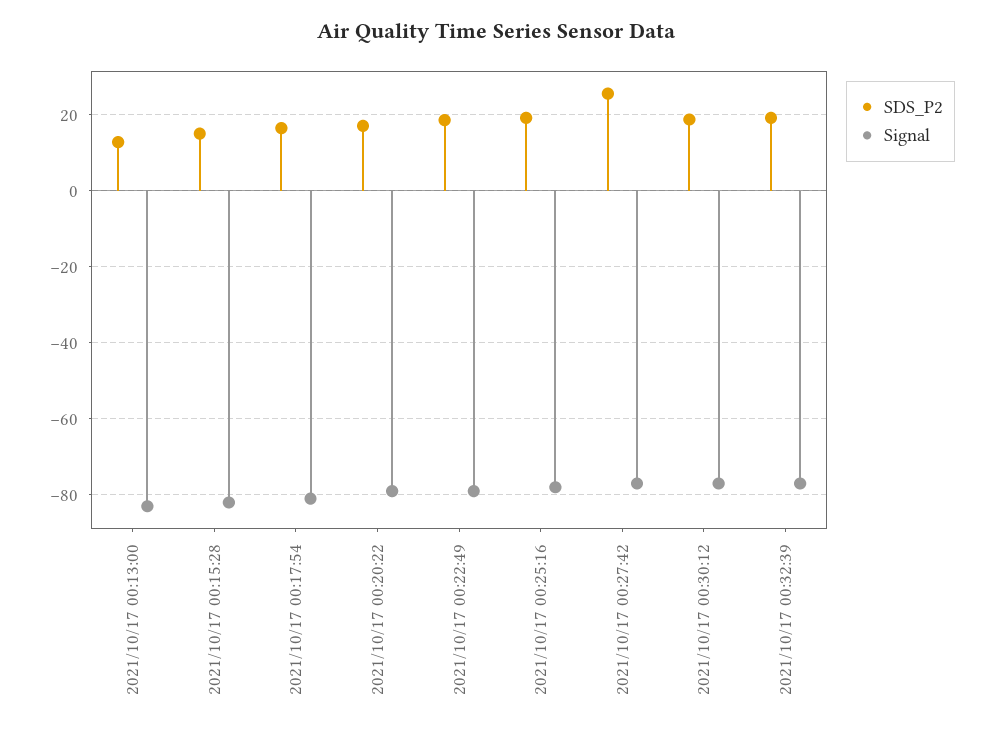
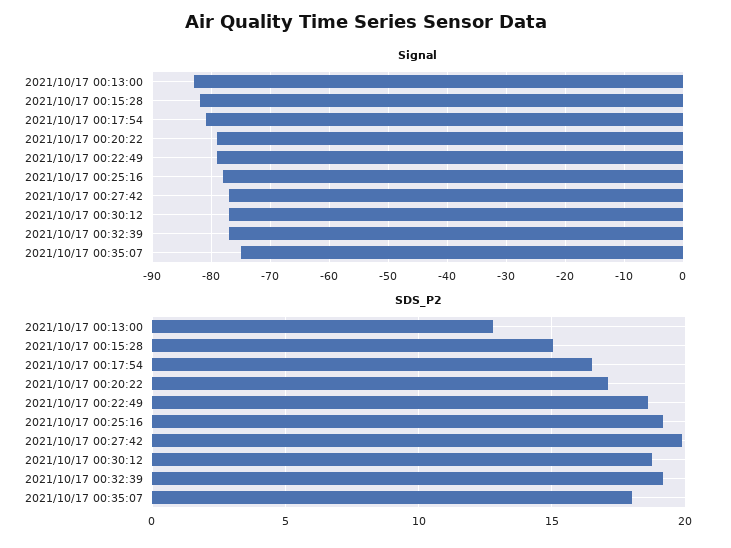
SDS_P2, 2021/10/17 00:27:42: 26 -> 20
Signal, 2021/10/17 00:35:07: none -> -75
SDS_P2, 2021/10/17 00:35:07: none -> 18

